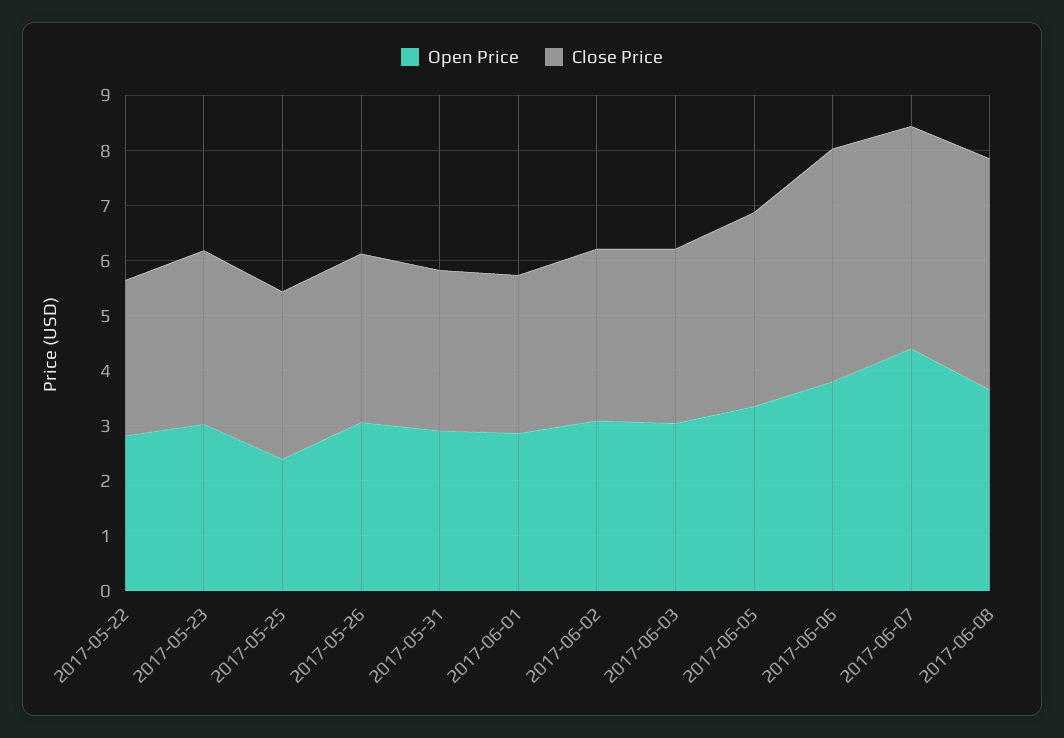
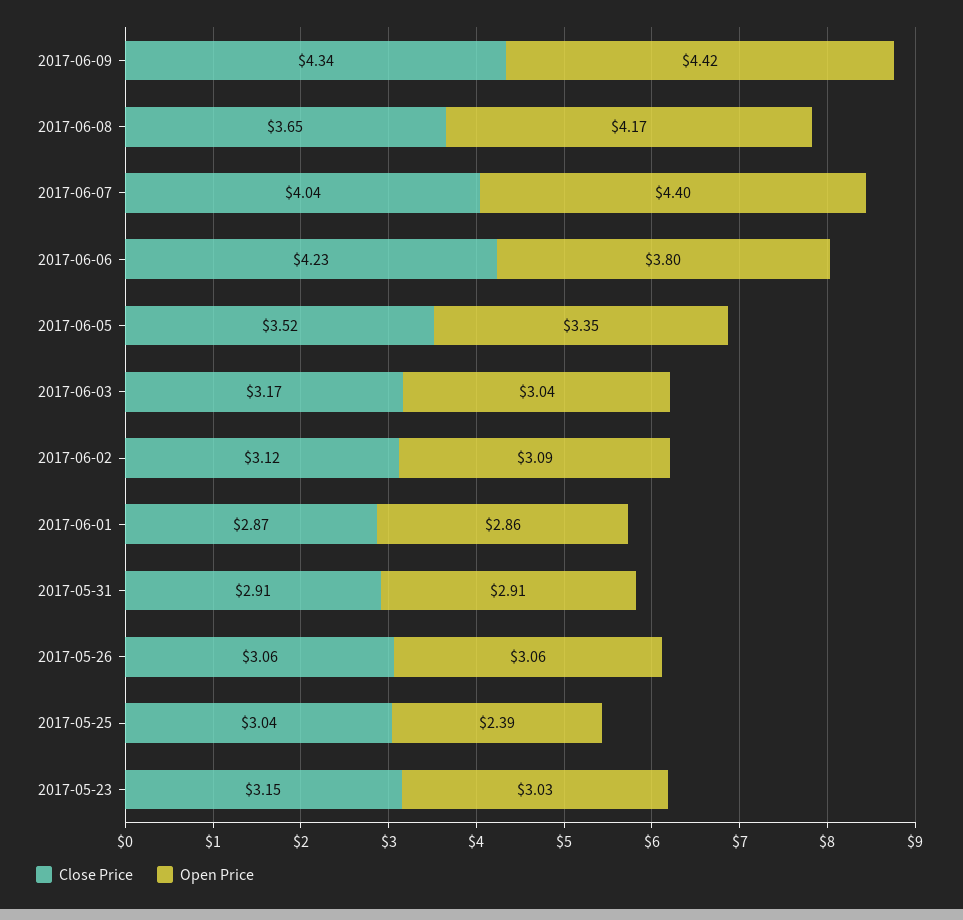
Open Price, 2017-05-22: 2.8 -> none
Close Price, 2017-05-22: 2.8 -> none
Open Price, 2017-06-08: 3.6 -> 4.17
Close Price, 2017-06-08: 4.2 -> 3.65
Close Price, 2017-06-09: none -> 4.34
Open Price, 2017-06-09: none -> 4.42

